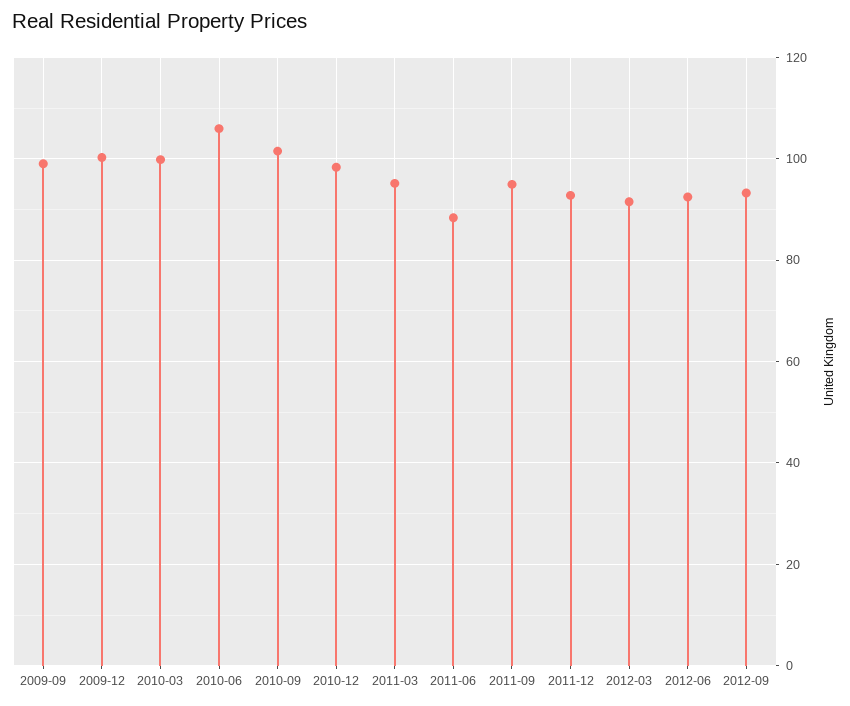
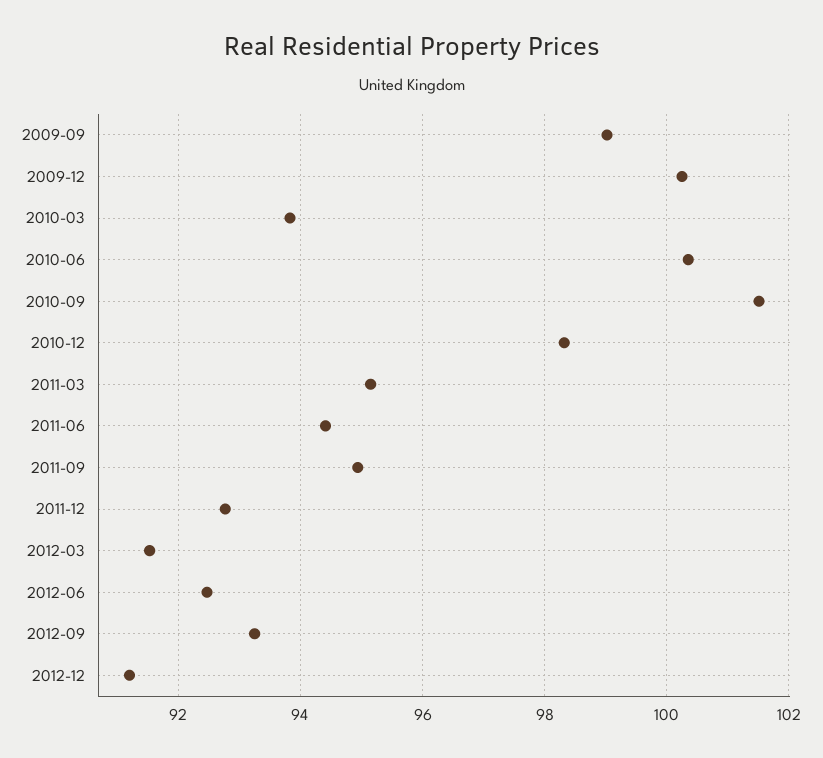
2010-03: 100 -> 93.8
2010-06: 106 -> 100.4
2011-06: 88 -> 94.4
2012-12: none -> 91.2

